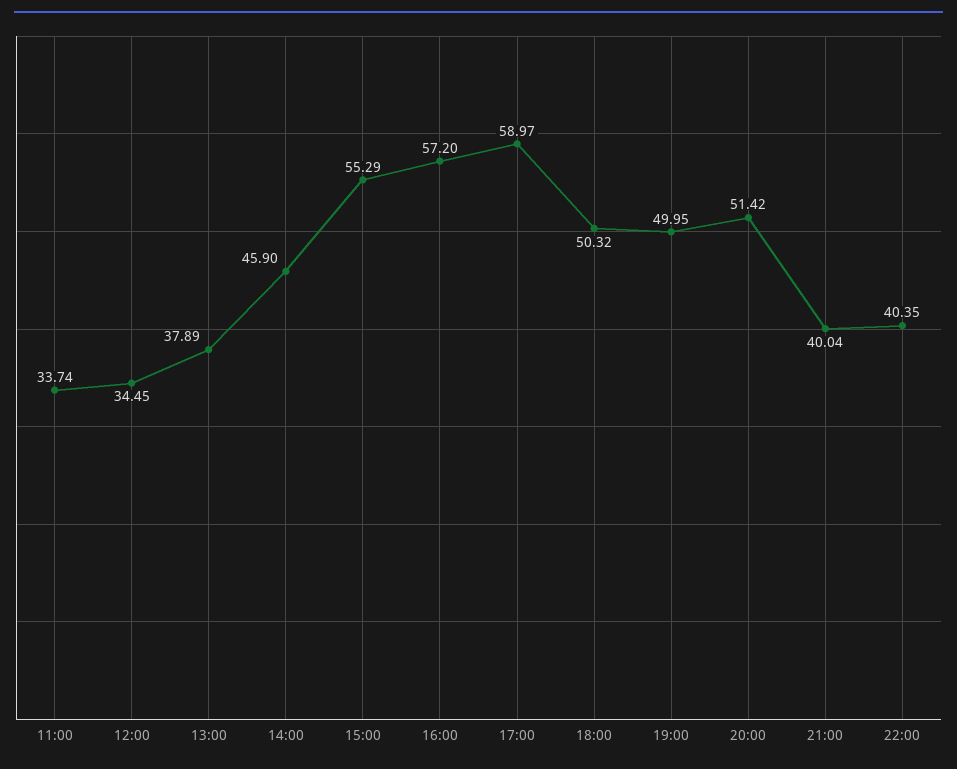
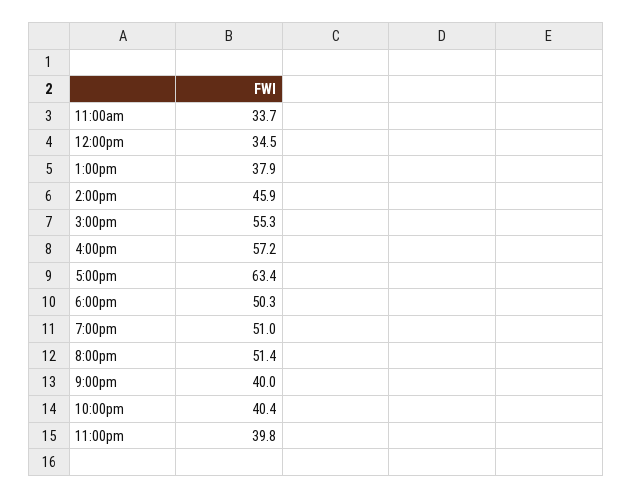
17:00: 58.97 -> 63.4
19:00: 49.95 -> 51
11:00pm: none -> 39.8

